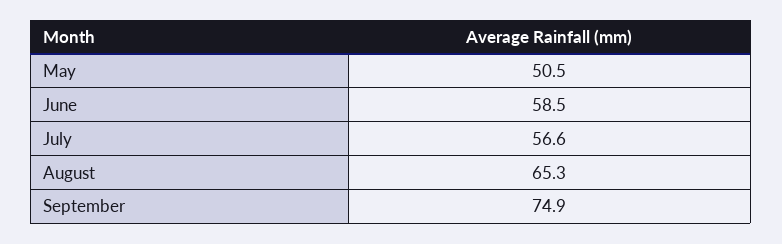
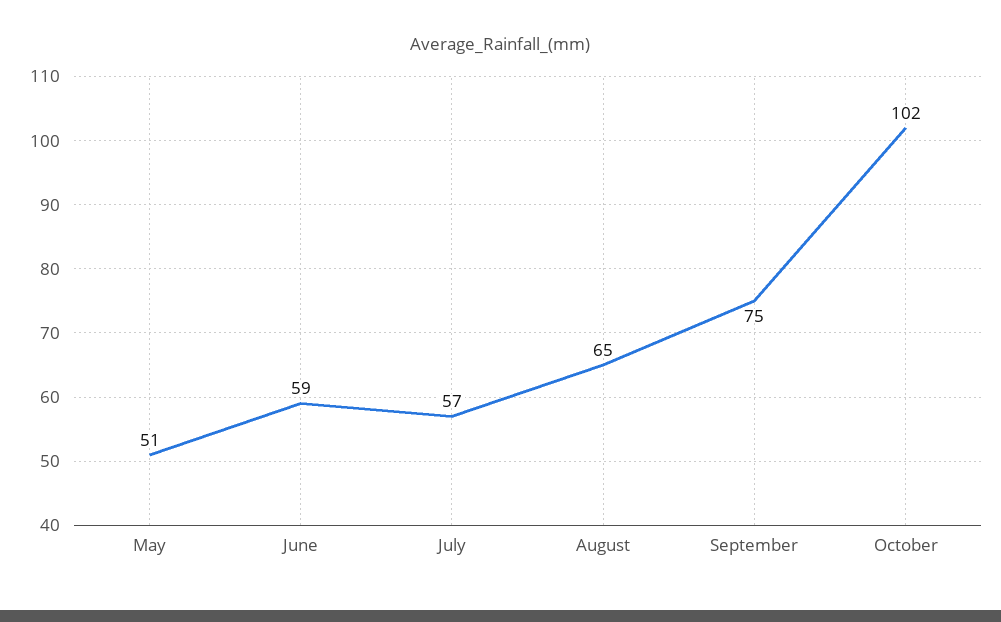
October: none -> 102

